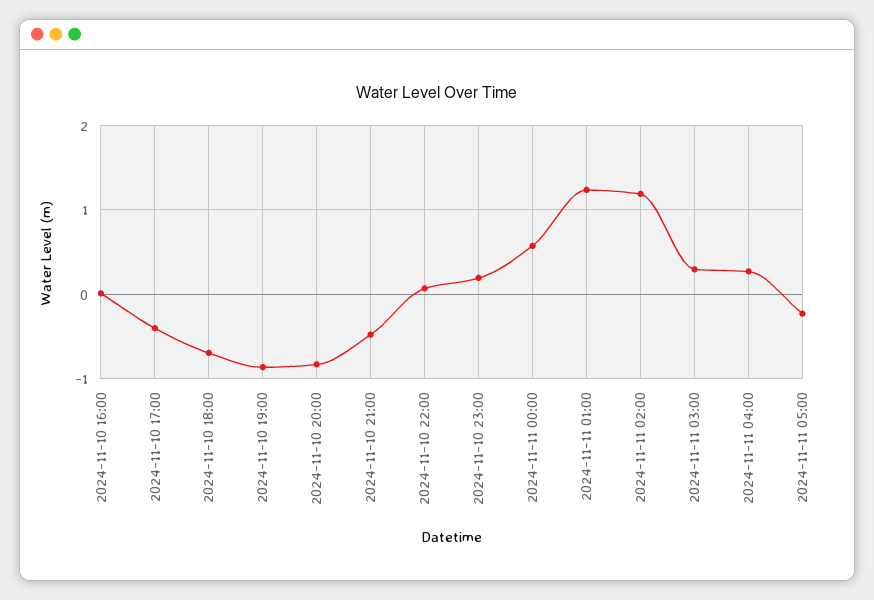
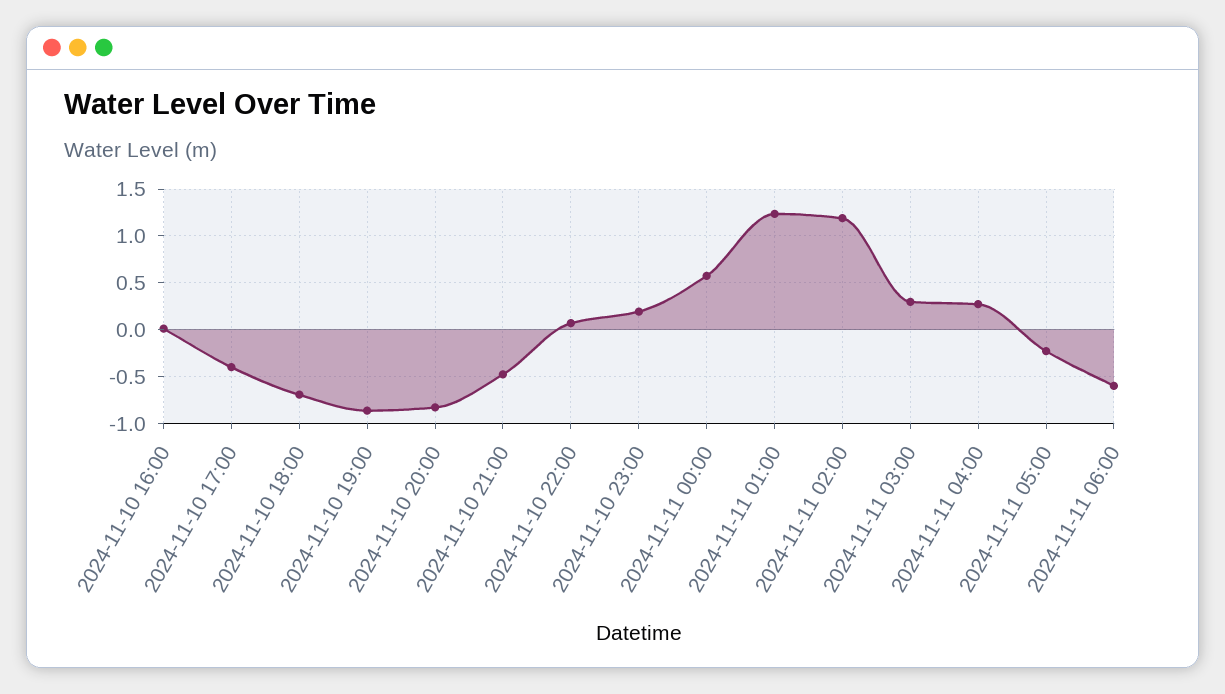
2024-11-11 06:00: none -> -0.6

